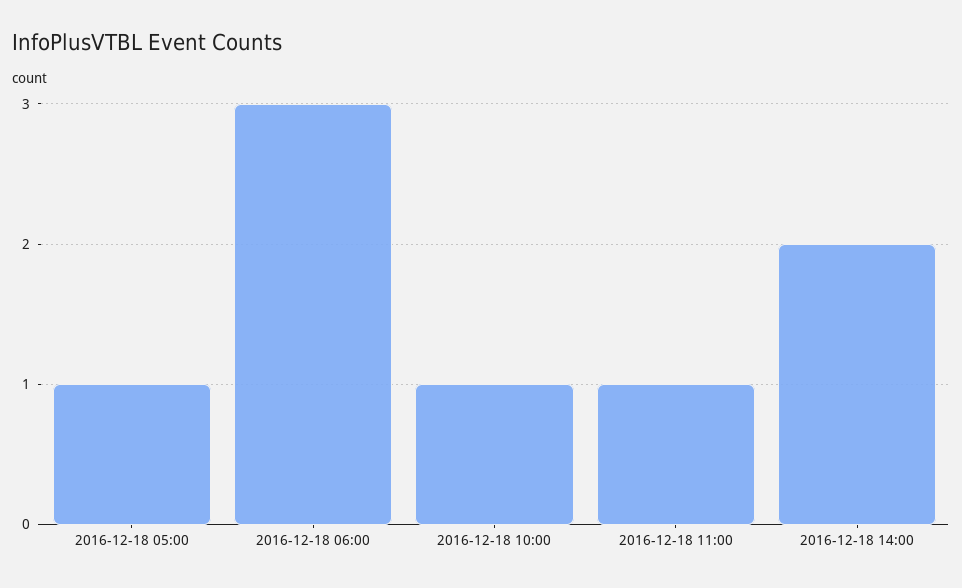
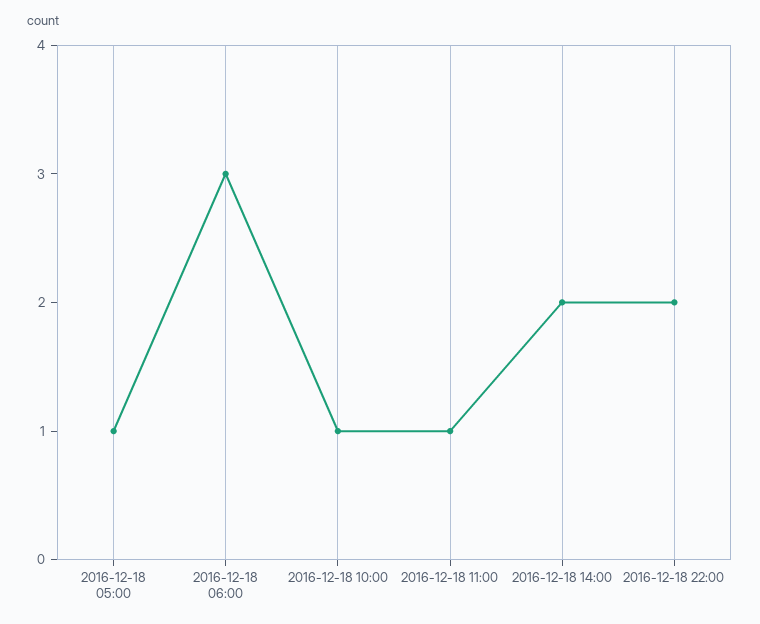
2016-12-18 22:00: none -> 2

